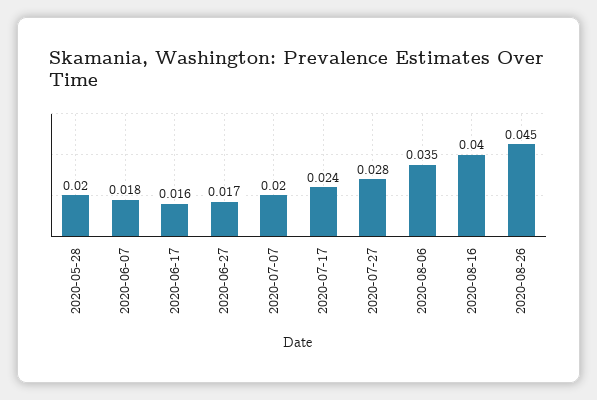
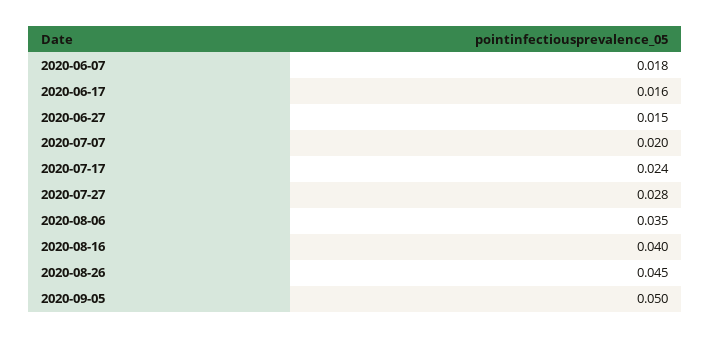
2020-05-28: 0.02 -> none
2020-06-27: 0.017 -> 0.015
2020-09-05: none -> 0.05

